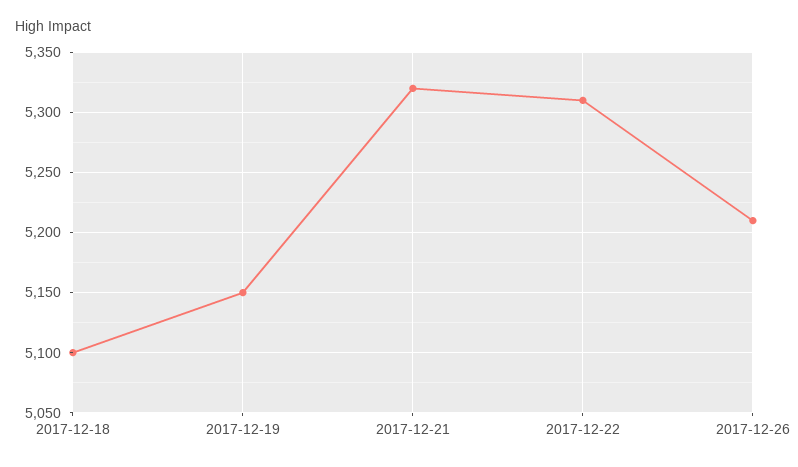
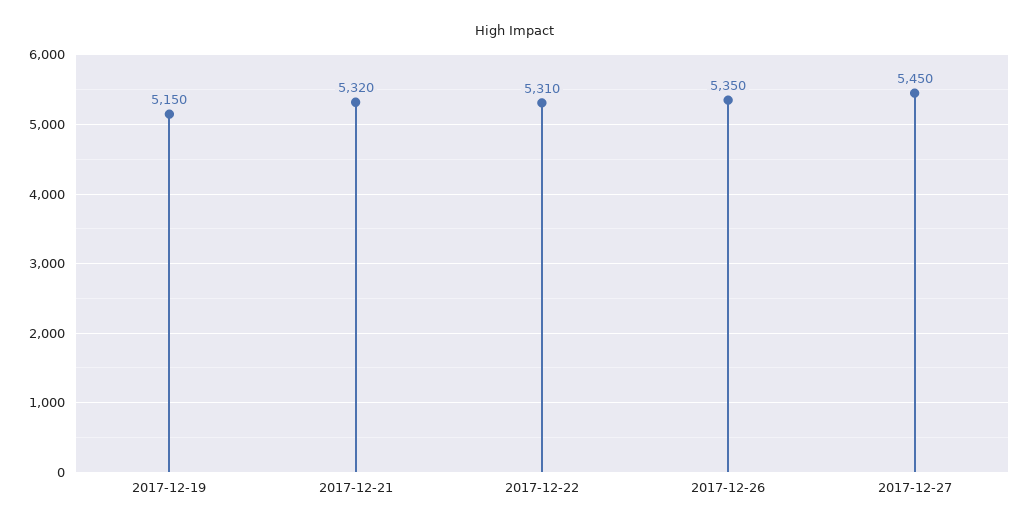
2017-12-18: 5100 -> none
2017-12-26: 5210 -> 5350
2017-12-27: none -> 5450

